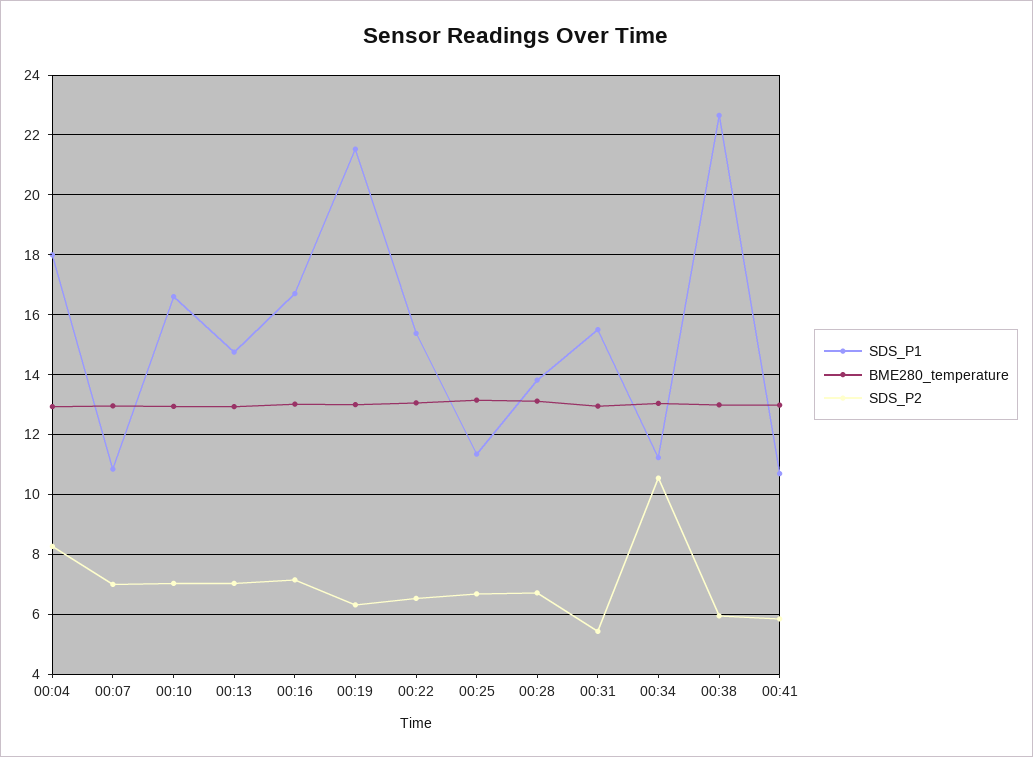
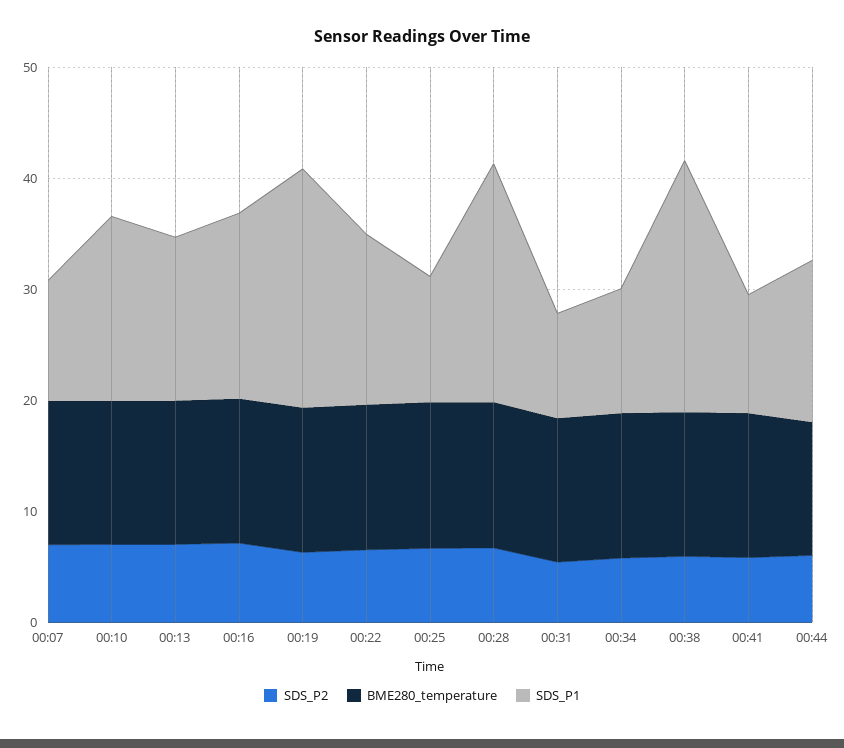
SDS_P1, 00:04: 18 -> none
BME280_temperature, 00:04: 13 -> none
SDS_P2, 00:04: 8.25 -> none
SDS_P1, 00:28: 13.75 -> 22
SDS_P1, 00:31: 15.5 -> 10
SDS_P2, 00:34: 10.5 -> 6
SDS_P2, 00:44: none -> 6
BME280_temperature, 00:44: none -> 12
SDS_P1, 00:44: none -> 14

